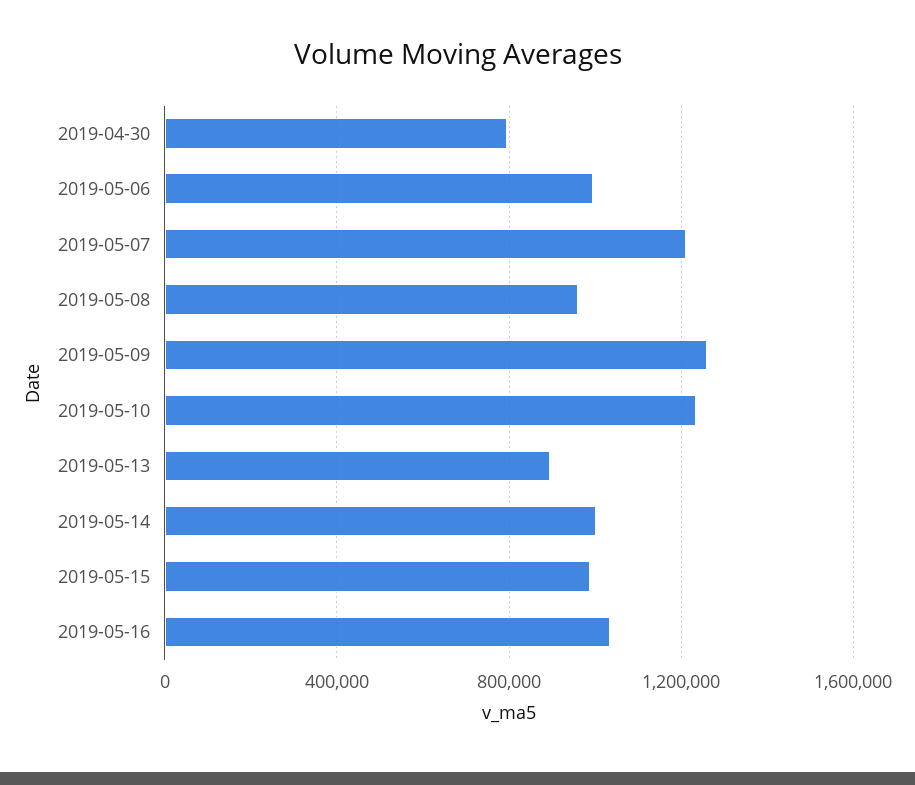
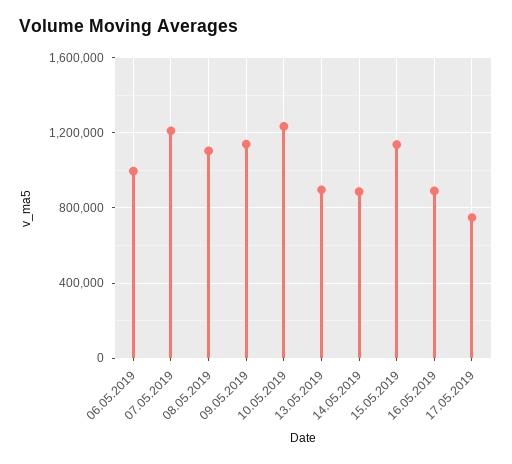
2019-04-30: 800000 -> none
2019-05-08: 950000 -> 1100000
2019-05-09: 1250000 -> 1150000
2019-05-14: 1000000 -> 900000
2019-05-15: 1000000 -> 1150000
2019-05-16: 1050000 -> 900000
17.05.2019: none -> 750000

